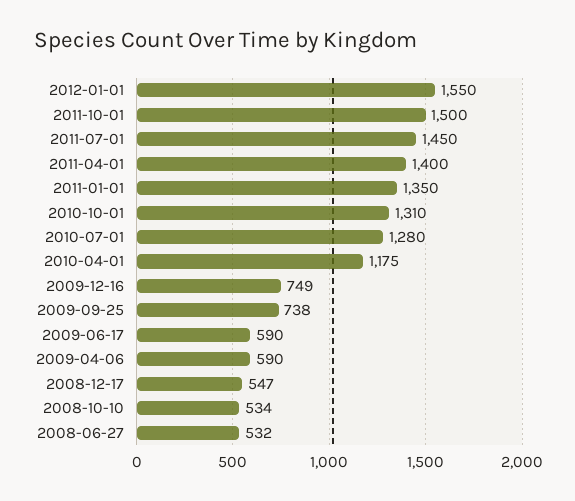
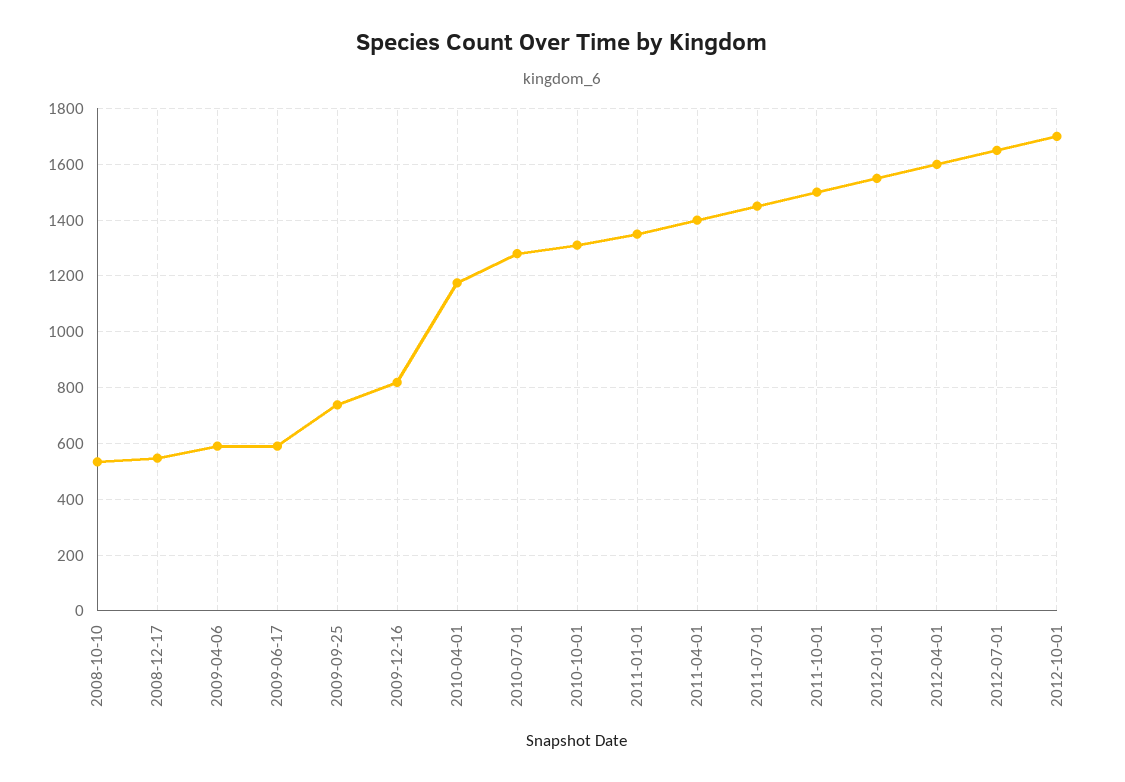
2009-12-16: 749 -> 825
2008-06-27: 532 -> none
2012-04-01: none -> 1600
2012-07-01: none -> 1650
2012-10-01: none -> 1700

